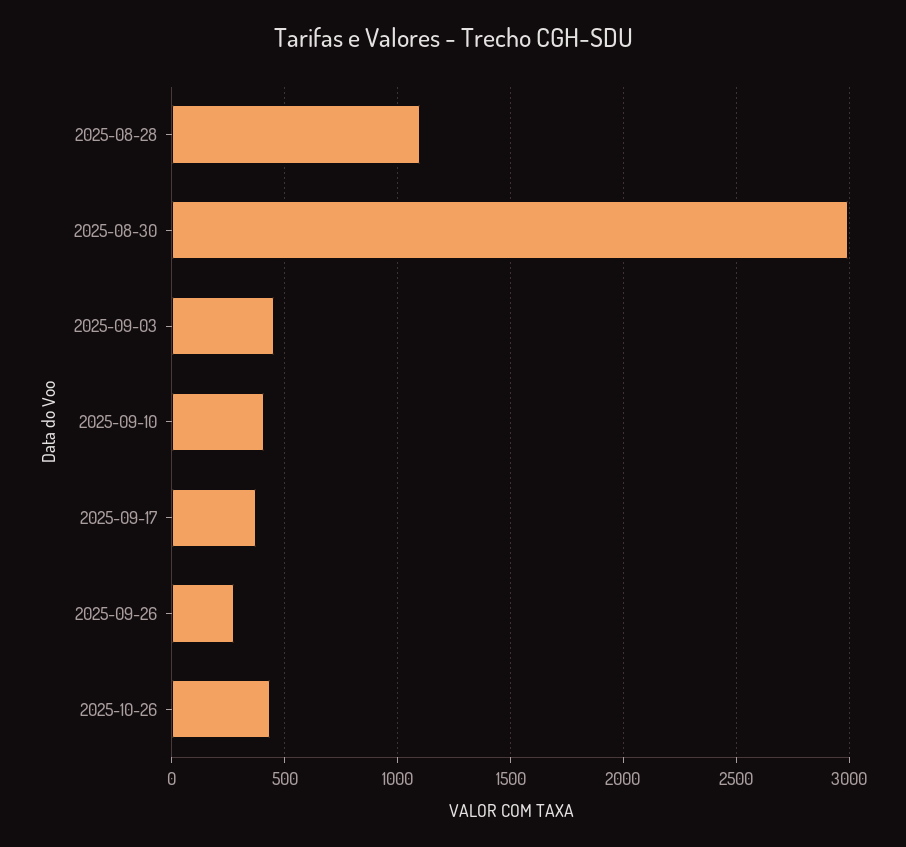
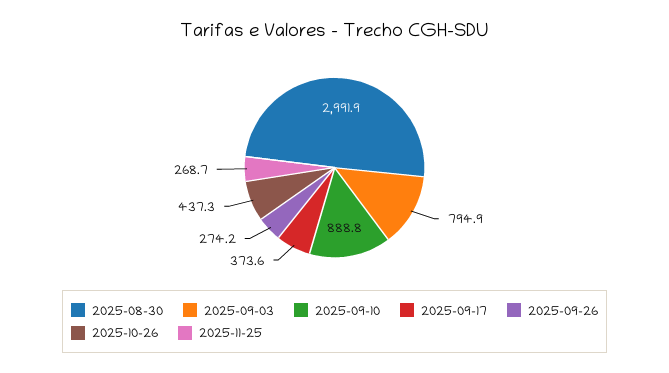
2025-08-28: 1100 -> none
2025-09-03: 450 -> 794.9
2025-09-10: 400 -> 888.8
2025-11-25: none -> 268.7

